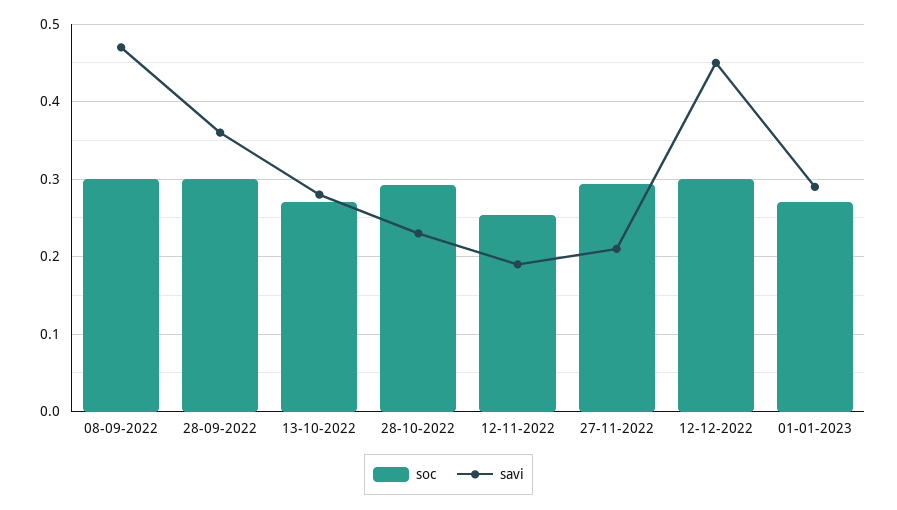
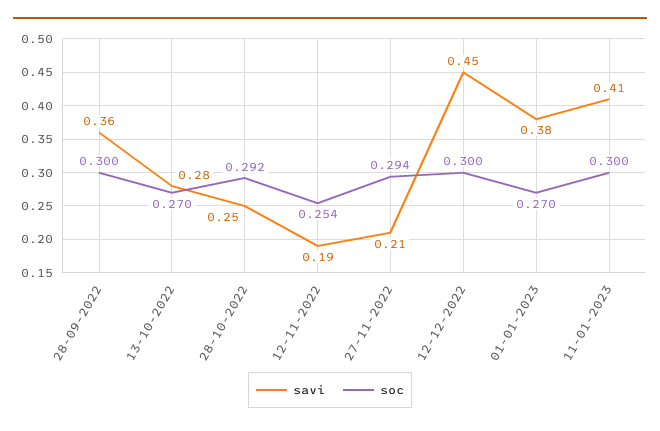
soc, 08-09-2022: 0.3 -> none
savi, 08-09-2022: 0.47 -> none
savi, 28-10-2022: 0.23 -> 0.25
savi, 01-01-2023: 0.29 -> 0.38
savi, 11-01-2023: none -> 0.41
soc, 11-01-2023: none -> 0.3

